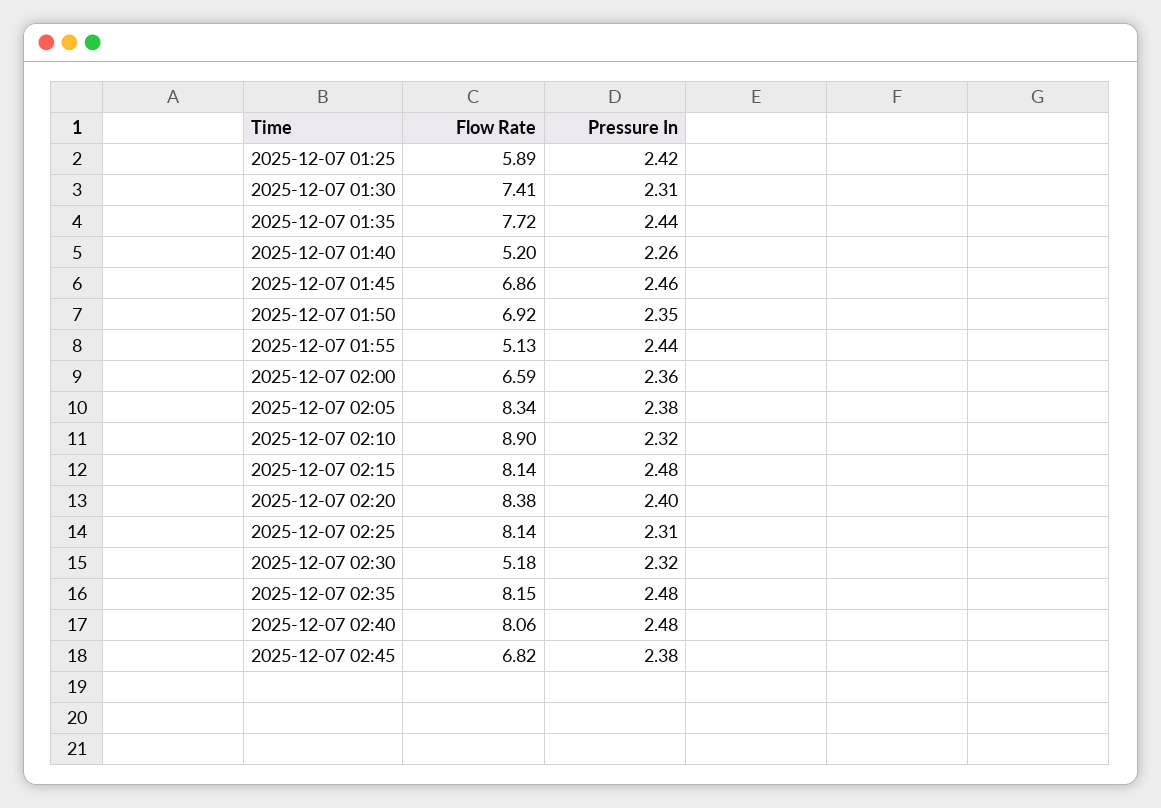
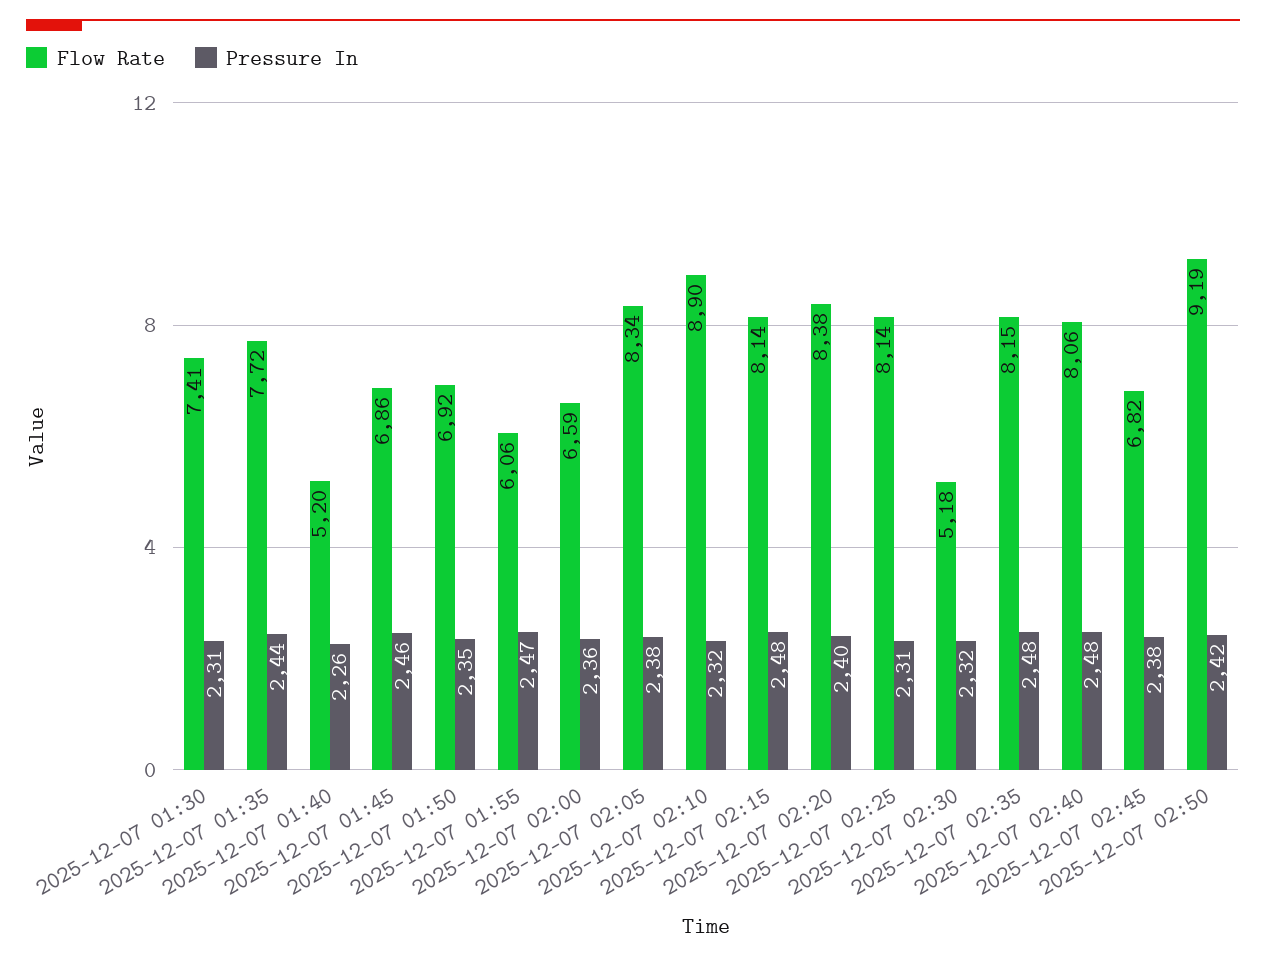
Flow Rate, 2025-12-07 01:25: 5.89 -> none
Pressure In, 2025-12-07 01:25: 2.42 -> none
Flow Rate, 2025-12-07 01:55: 5.13 -> 6.06
Pressure In, 2025-12-07 01:55: 2.44 -> 2.47
Flow Rate, 2025-12-07 02:50: none -> 9.19
Pressure In, 2025-12-07 02:50: none -> 2.42

